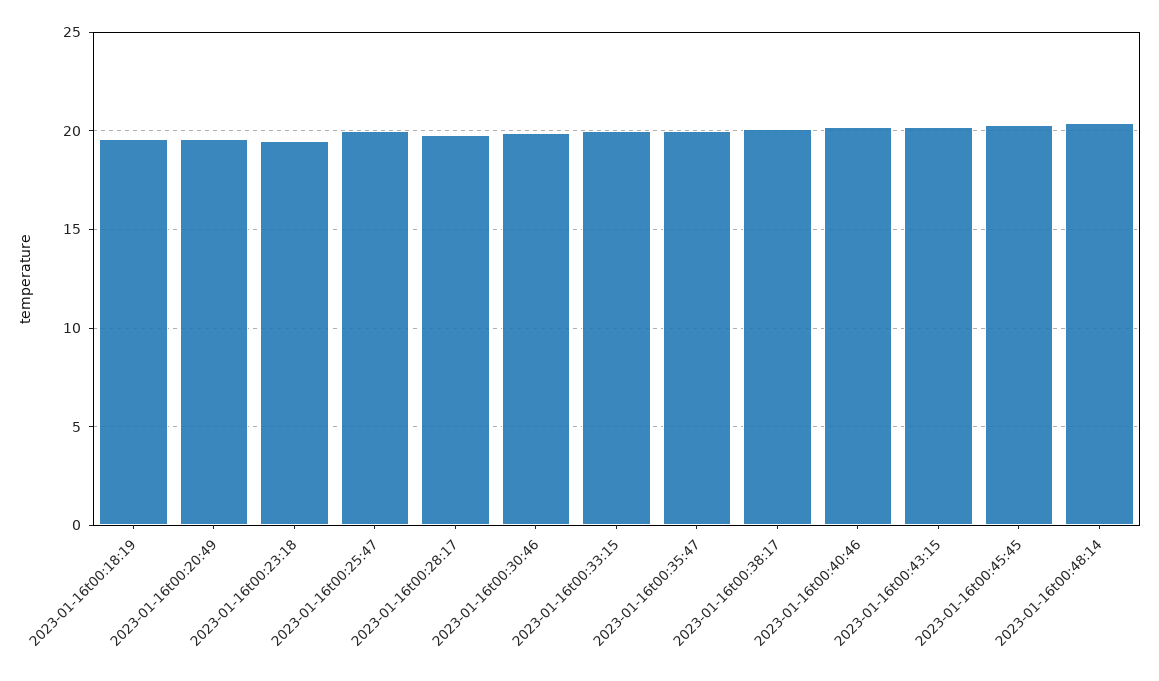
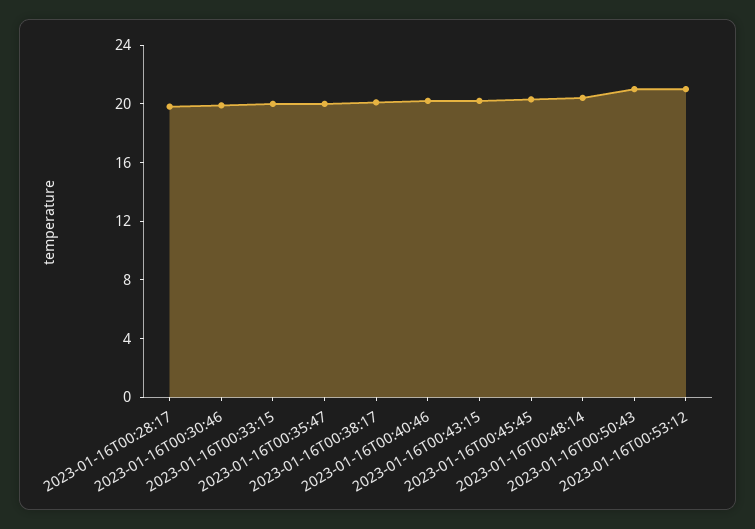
2023-01-16t00:18:19: 19.5 -> none
2023-01-16t00:20:49: 19.5 -> none
2023-01-16t00:23:18: 19.5 -> none
2023-01-16t00:25:47: 20 -> none
2023-01-16T00:50:43: none -> 21
2023-01-16T00:53:12: none -> 21

